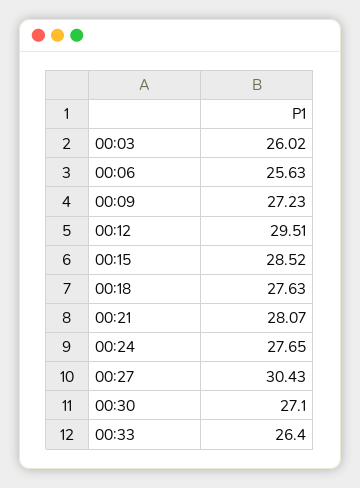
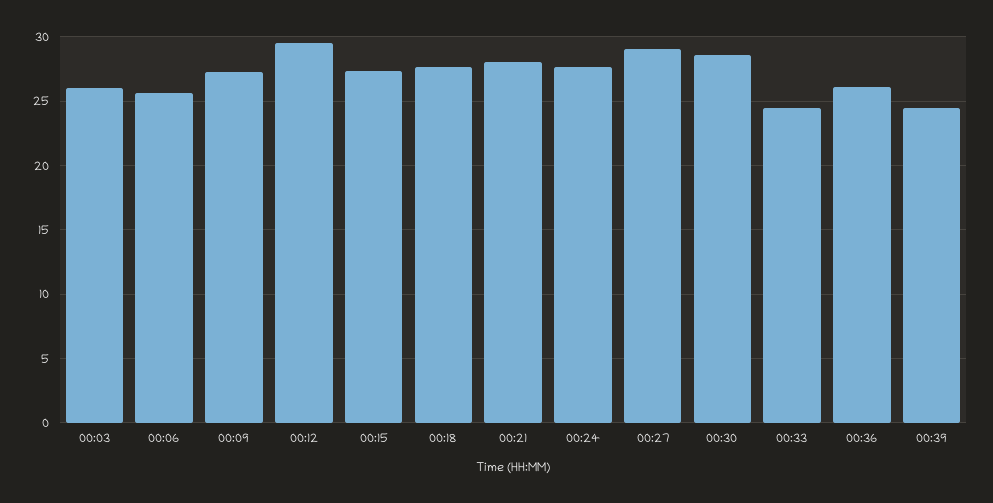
00:15: 28.52 -> 27.5
00:27: 30.43 -> 29
00:30: 27.1 -> 28.5
00:33: 26.4 -> 24.5
00:36: none -> 26
00:39: none -> 24.5

